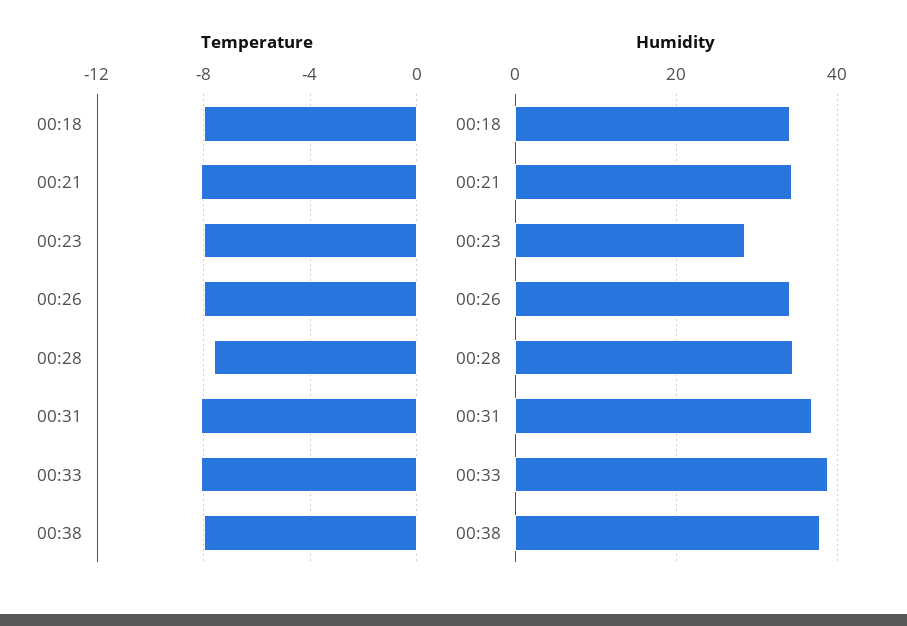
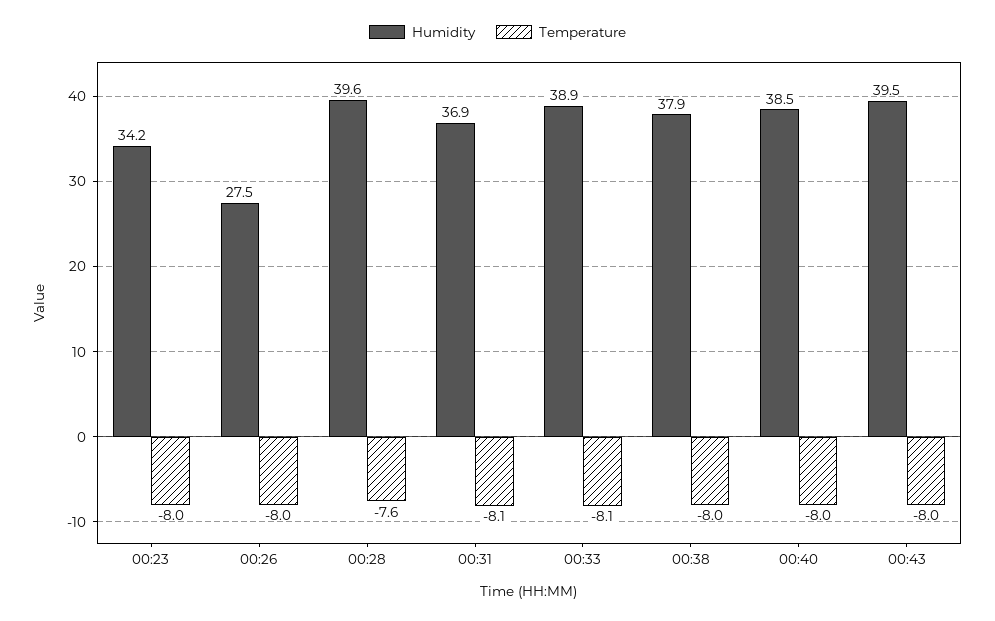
Temperature, 00:18: -8 -> none
Temperature, 00:21: -8 -> none
Humidity, 00:18: 34 -> none
Humidity, 00:21: 34 -> none
Humidity, 00:23: 28 -> 34.2
Humidity, 00:26: 34 -> 27.5
Humidity, 00:28: 34 -> 39.6
Humidity, 00:40: none -> 38.5
Temperature, 00:40: none -> -8
Humidity, 00:43: none -> 39.5
Temperature, 00:43: none -> -8

